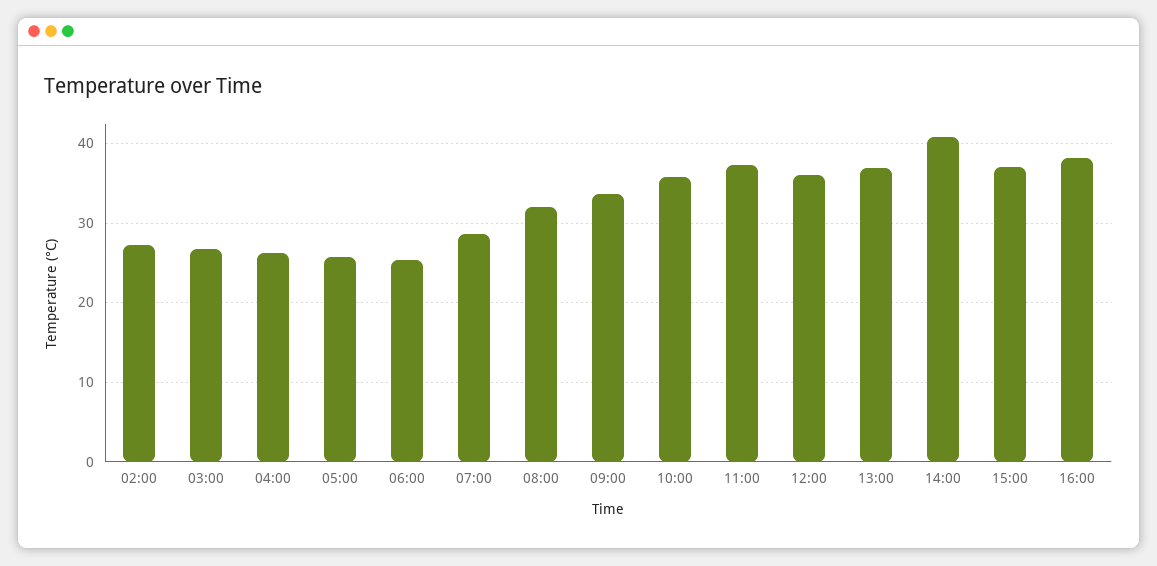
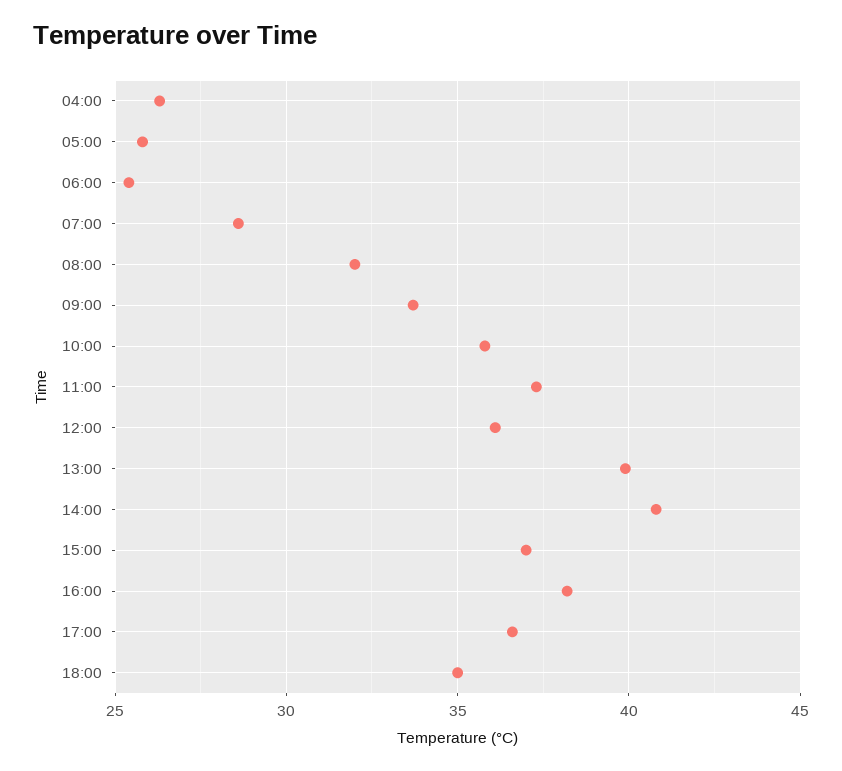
02:00: 27 -> none
03:00: 27 -> none
13:00: 37 -> 40
17:00: none -> 36.5
18:00: none -> 35

